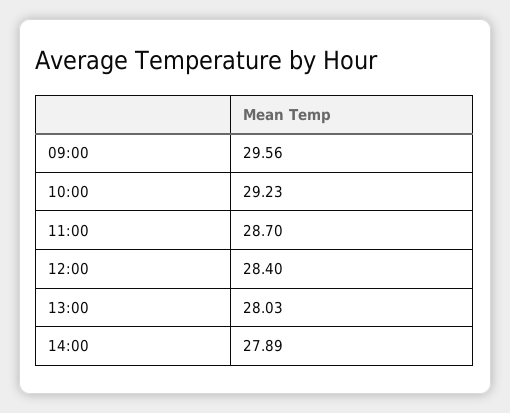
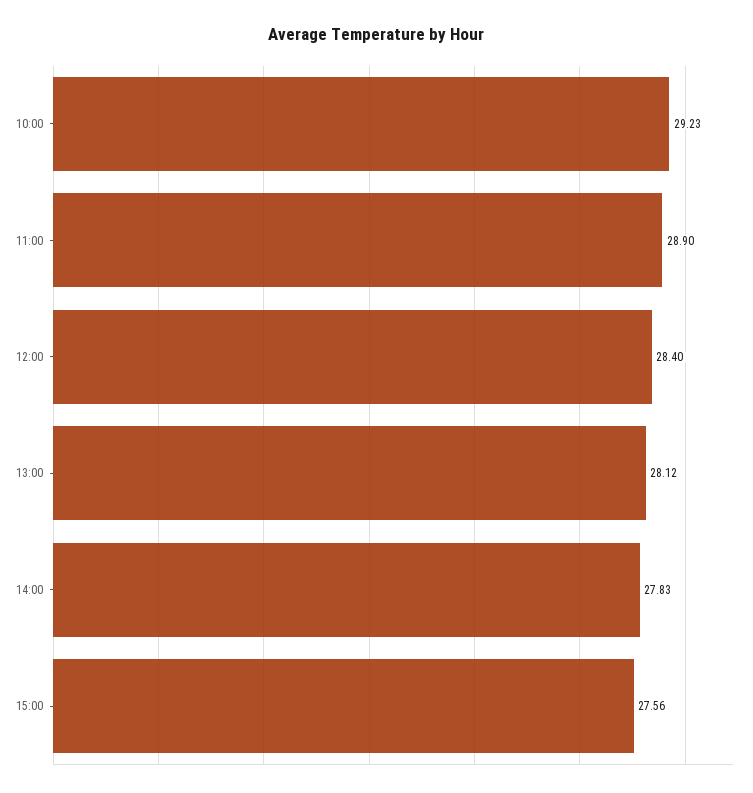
09:00: 29.56 -> none
11:00: 28.7 -> 28.9
13:00: 28.03 -> 28.12
14:00: 27.89 -> 27.83
15:00: none -> 27.56

